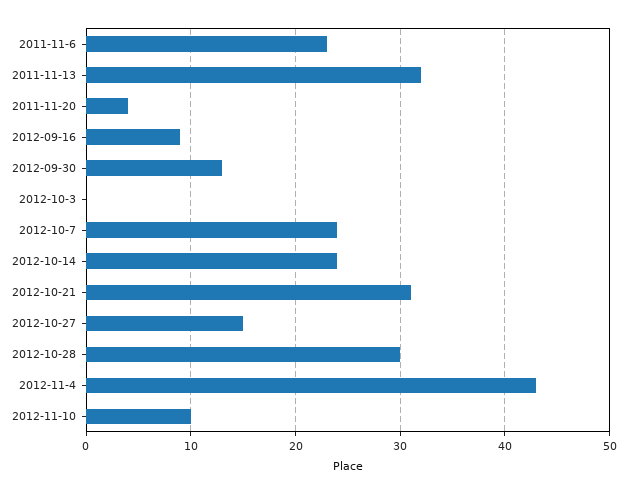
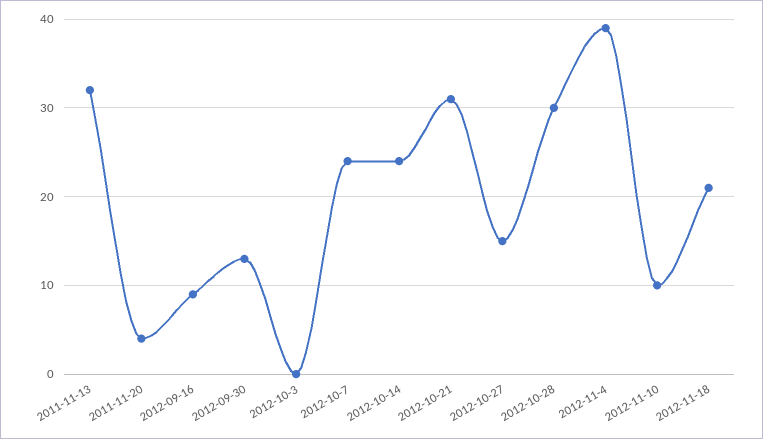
2011-11-6: 23 -> none
2012-11-4: 43 -> 39
2012-11-18: none -> 21

